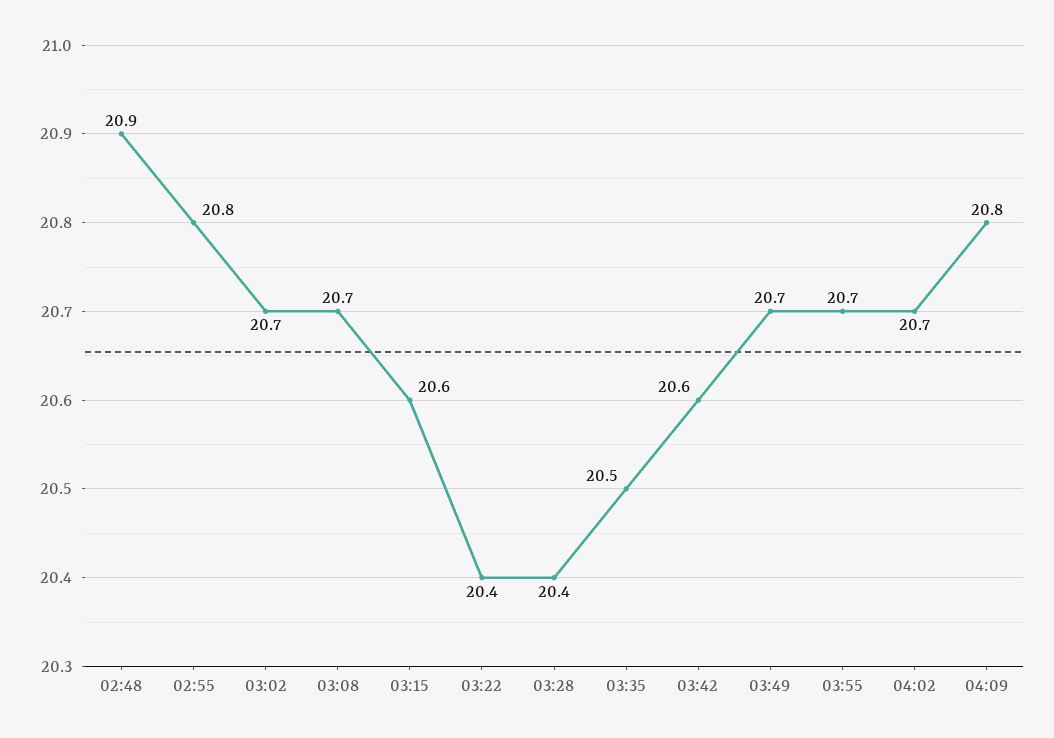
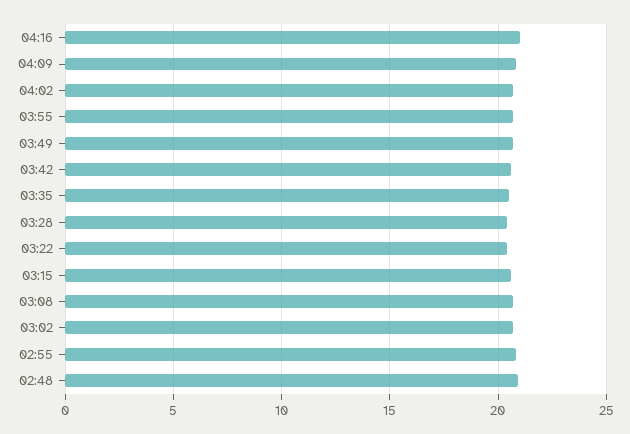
04:16: none -> 21

